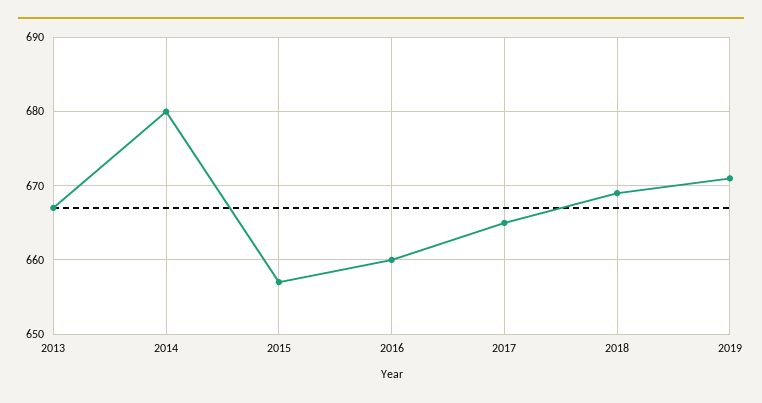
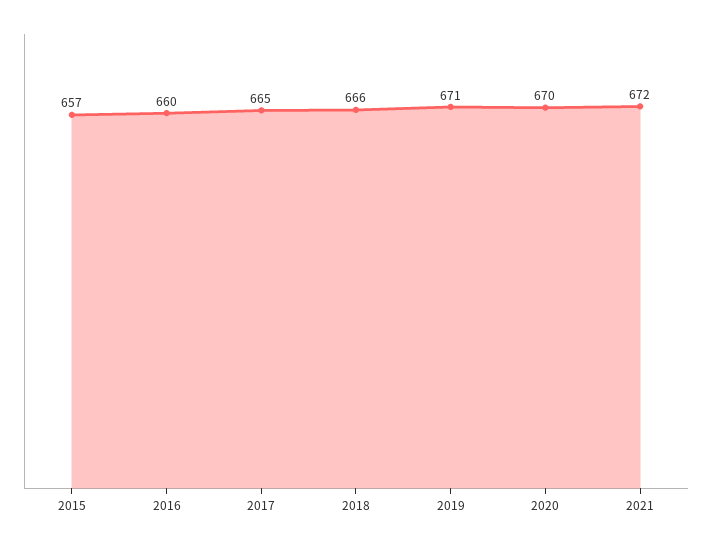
2013: 667 -> none
2014: 680 -> none
2018: 669 -> 666
2020: none -> 670
2021: none -> 672

